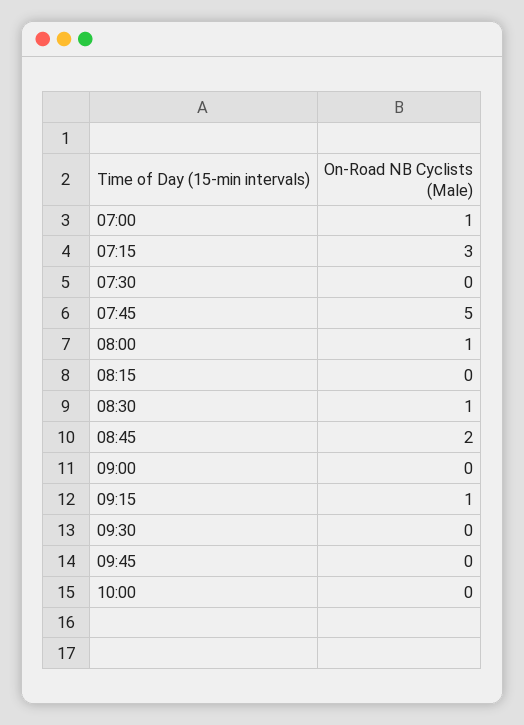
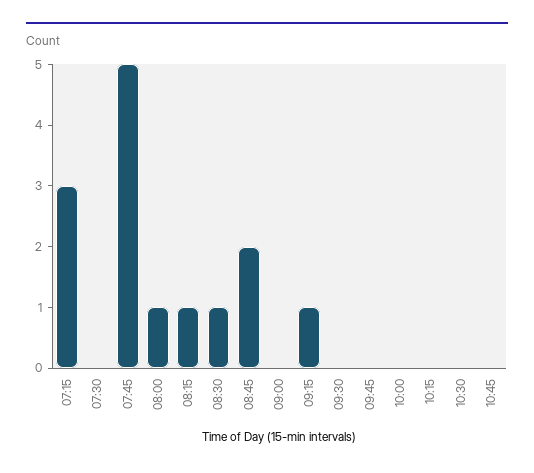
07:00: 1 -> none
08:15: 0 -> 1
10:15: none -> 0
10:30: none -> 0
10:45: none -> 0

